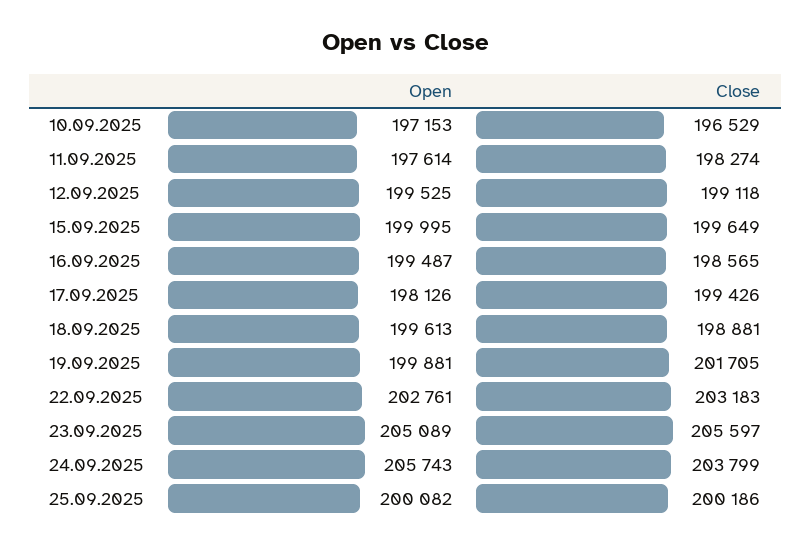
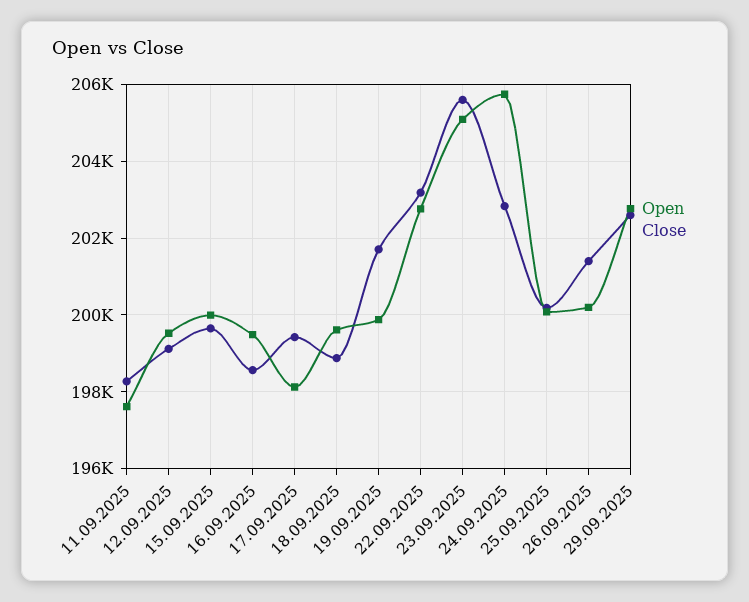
Open, 10.09.2025: 197153 -> none
Close, 10.09.2025: 196529 -> none
Close, 24.09.2025: 203799 -> 202800
Open, 26.09.2025: none -> 200200
Close, 26.09.2025: none -> 201400
Open, 29.09.2025: none -> 202800
Close, 29.09.2025: none -> 202600

